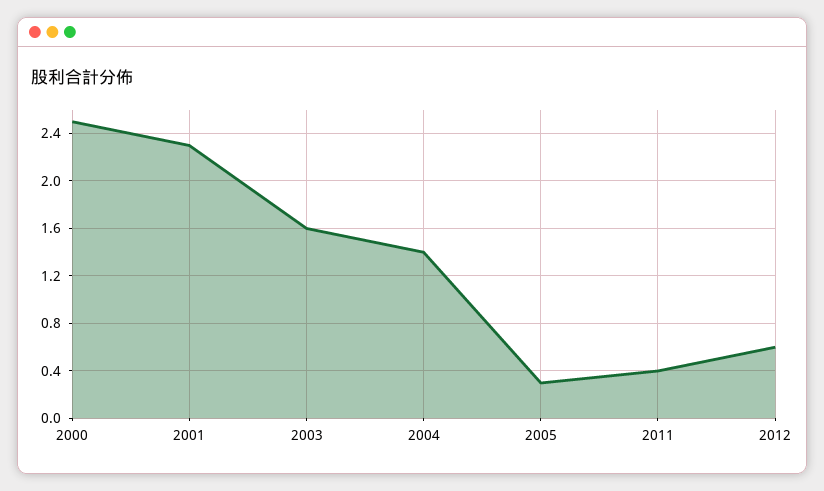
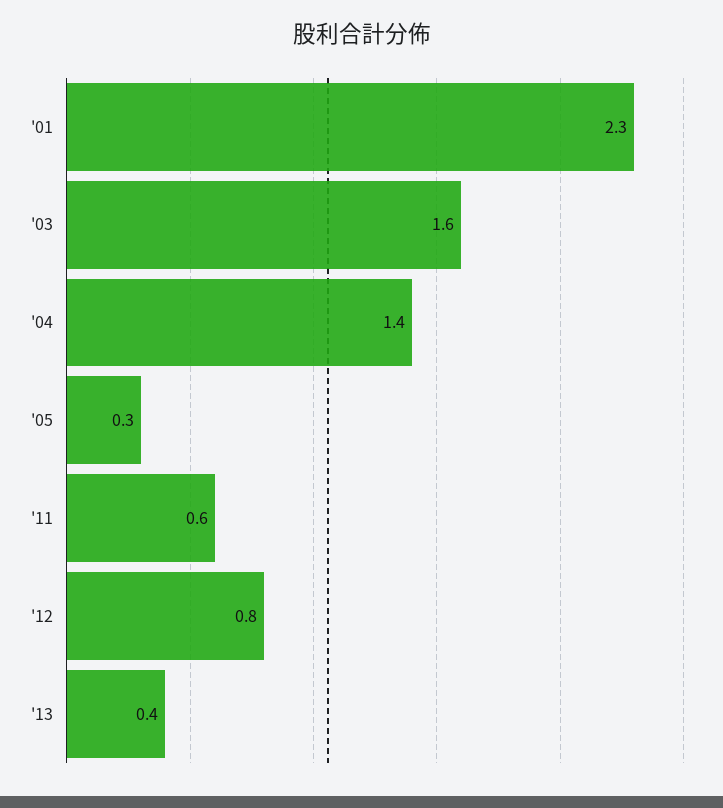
2000: 2.5 -> none
2011: 0.4 -> 0.6
2012: 0.6 -> 0.8
'13: none -> 0.4

